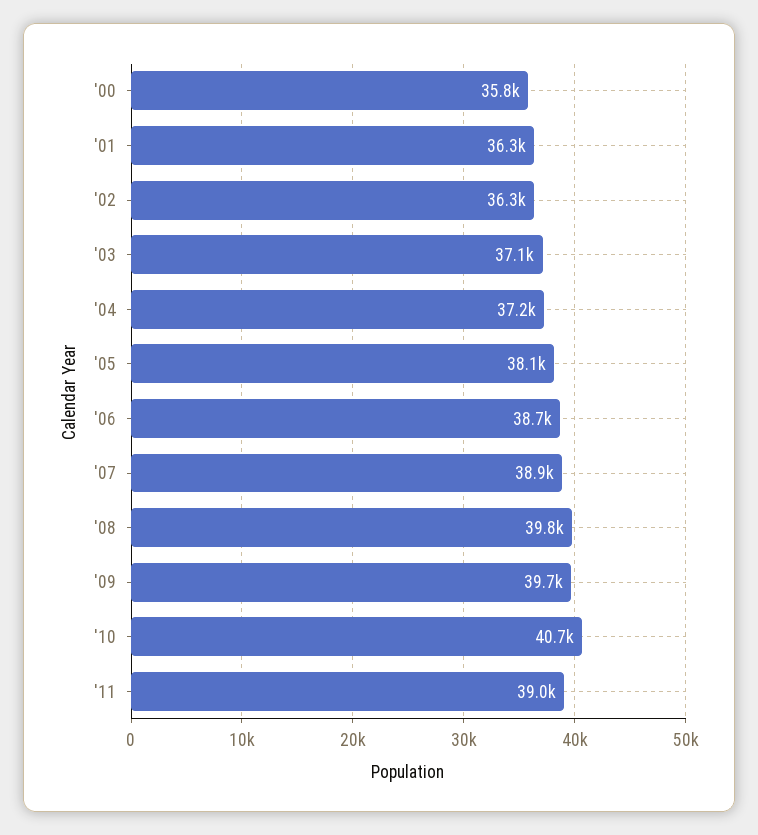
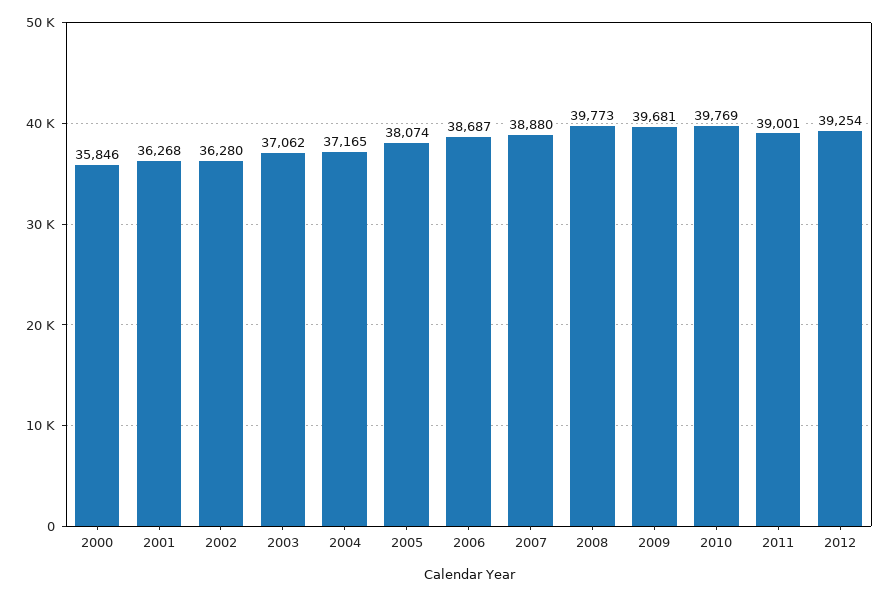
'10: 40700 -> 39769
2012: none -> 39254

